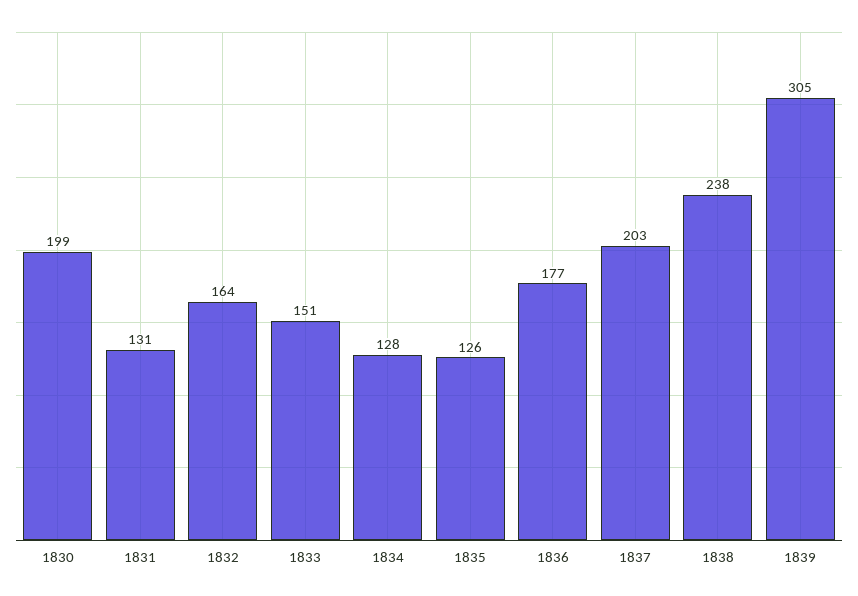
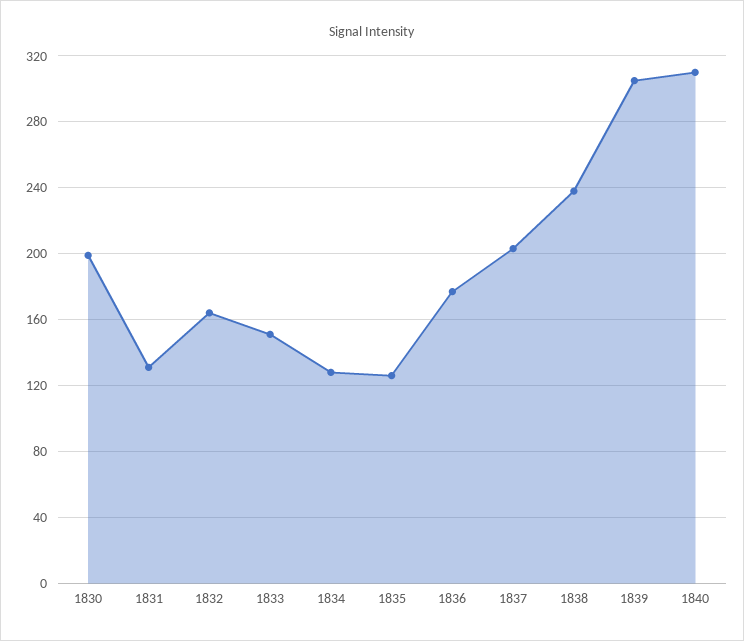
1840: none -> 310

